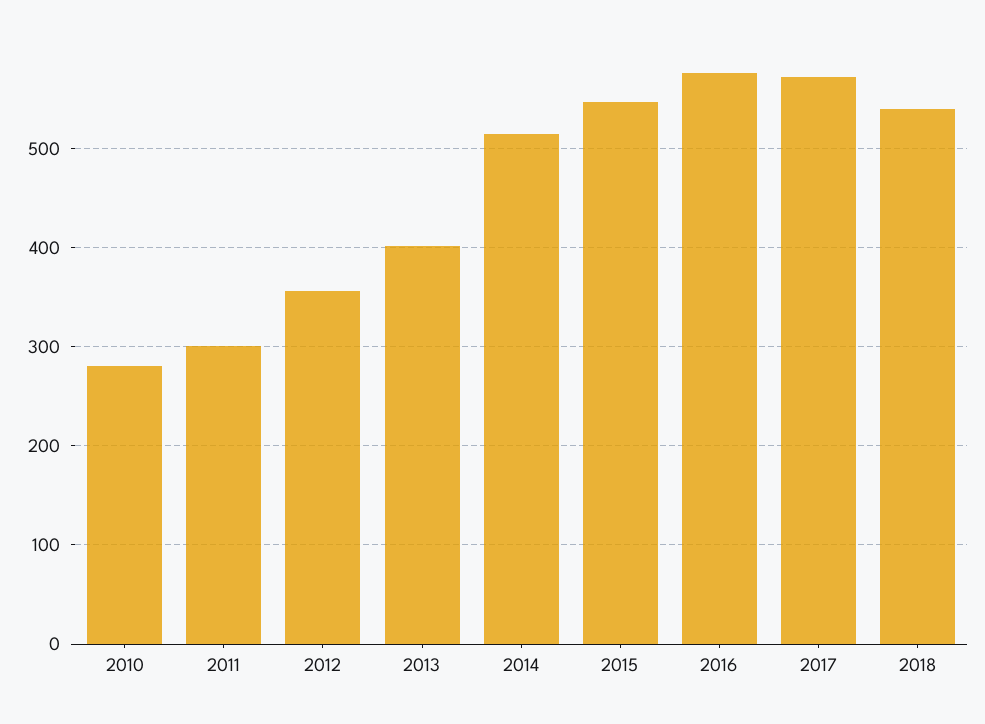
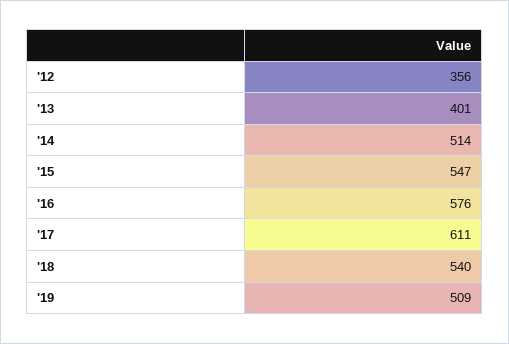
2010: 280 -> none
2011: 300 -> none
2017: 570 -> 611
'19: none -> 509

